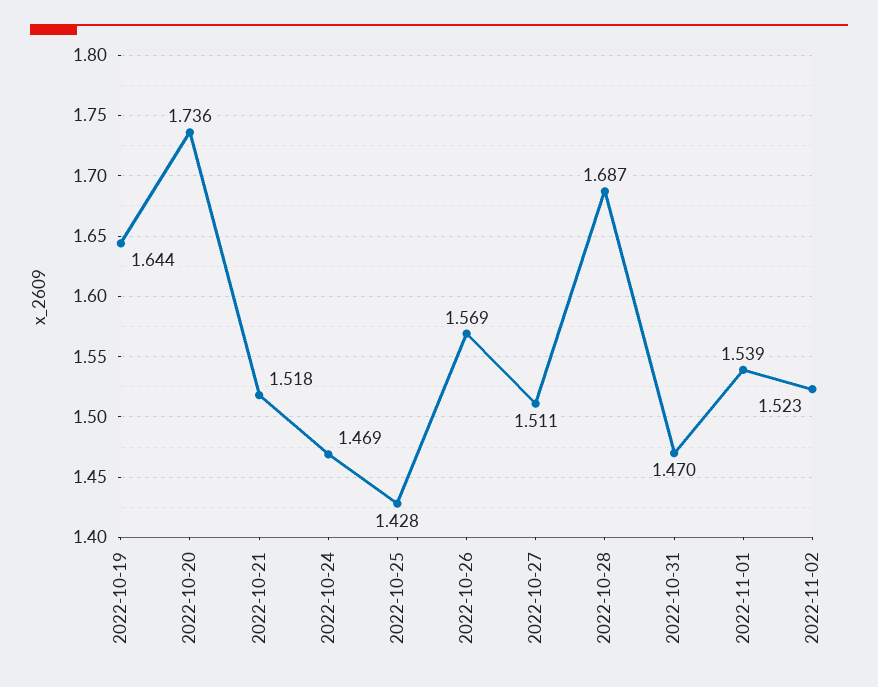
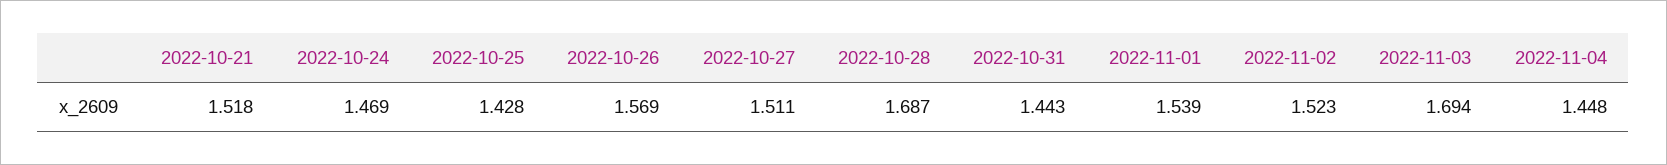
2022-10-19: 1.644 -> none
2022-10-20: 1.736 -> none
2022-10-31: 1.47 -> 1.443
2022-11-03: none -> 1.694
2022-11-04: none -> 1.448

